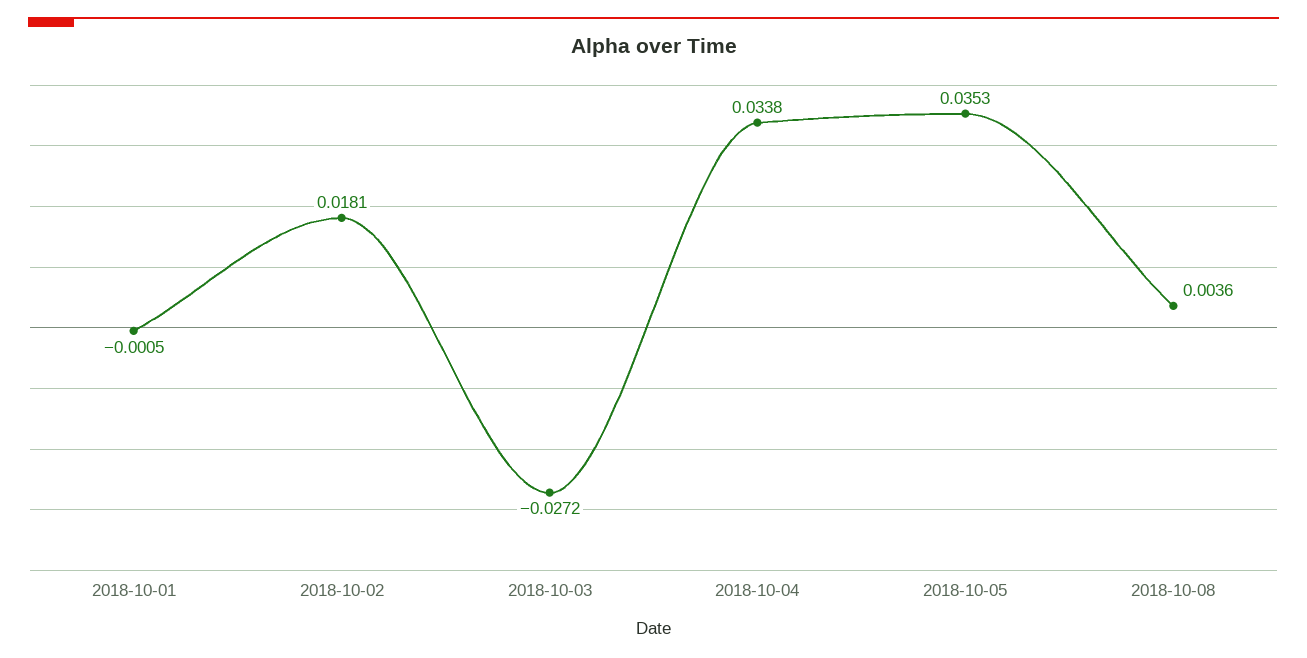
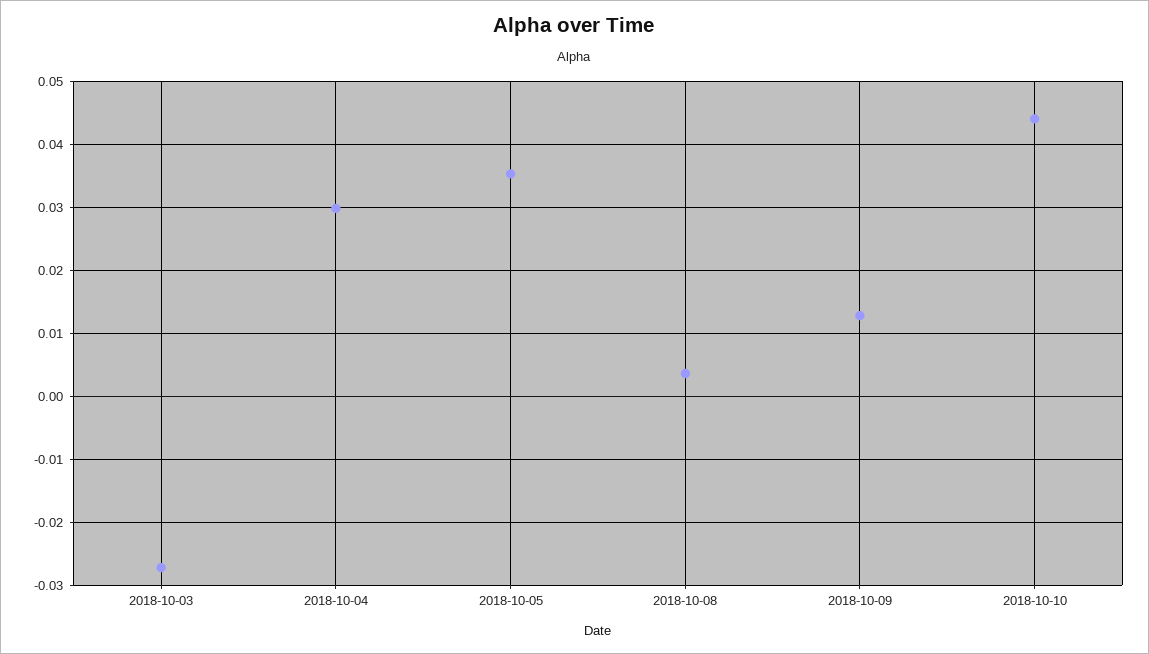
2018-10-01: -0.0005 -> none
2018-10-02: 0.0181 -> none
2018-10-04: 0.0338 -> 0.03
2018-10-09: none -> 0.013
2018-10-10: none -> 0.044

